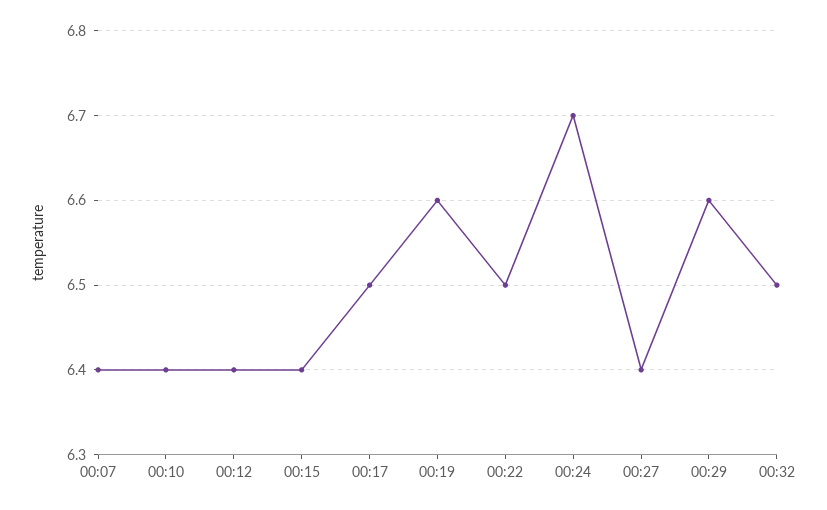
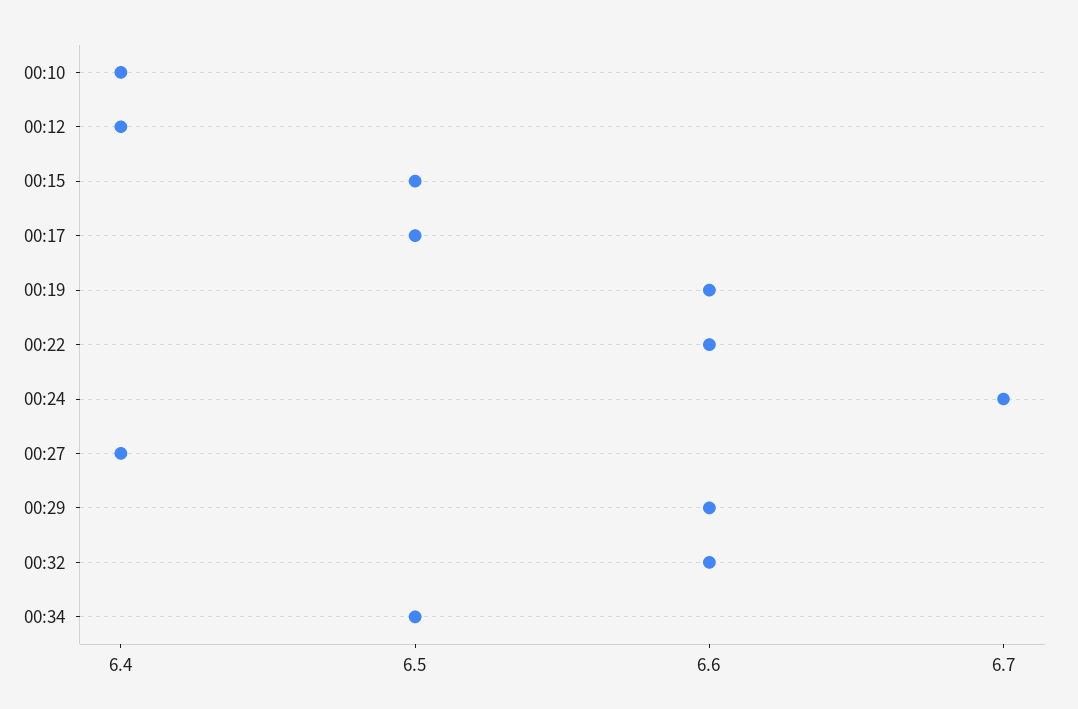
00:07: 6.4 -> none
00:15: 6.4 -> 6.5
00:22: 6.5 -> 6.6
00:32: 6.5 -> 6.6
00:34: none -> 6.5

